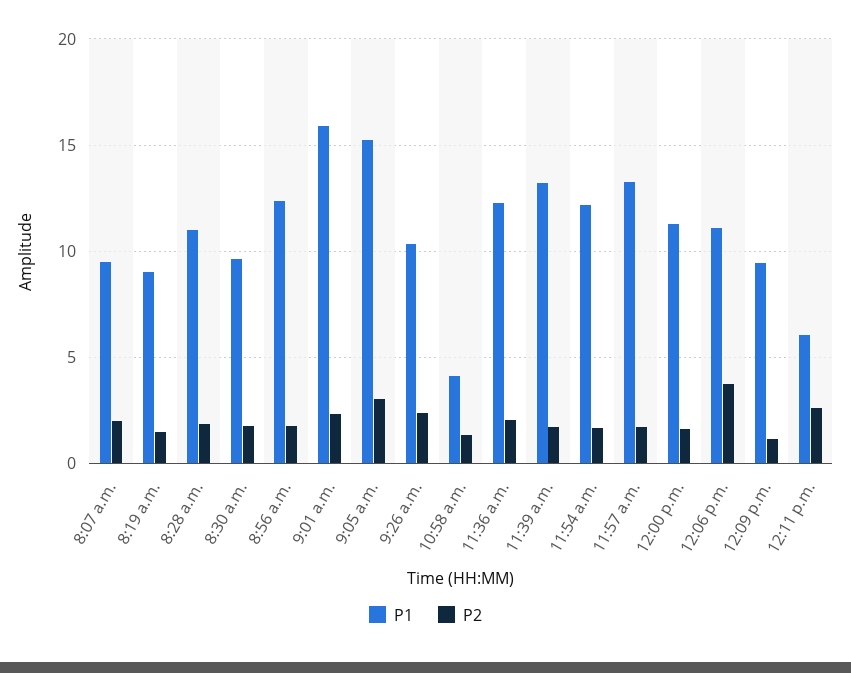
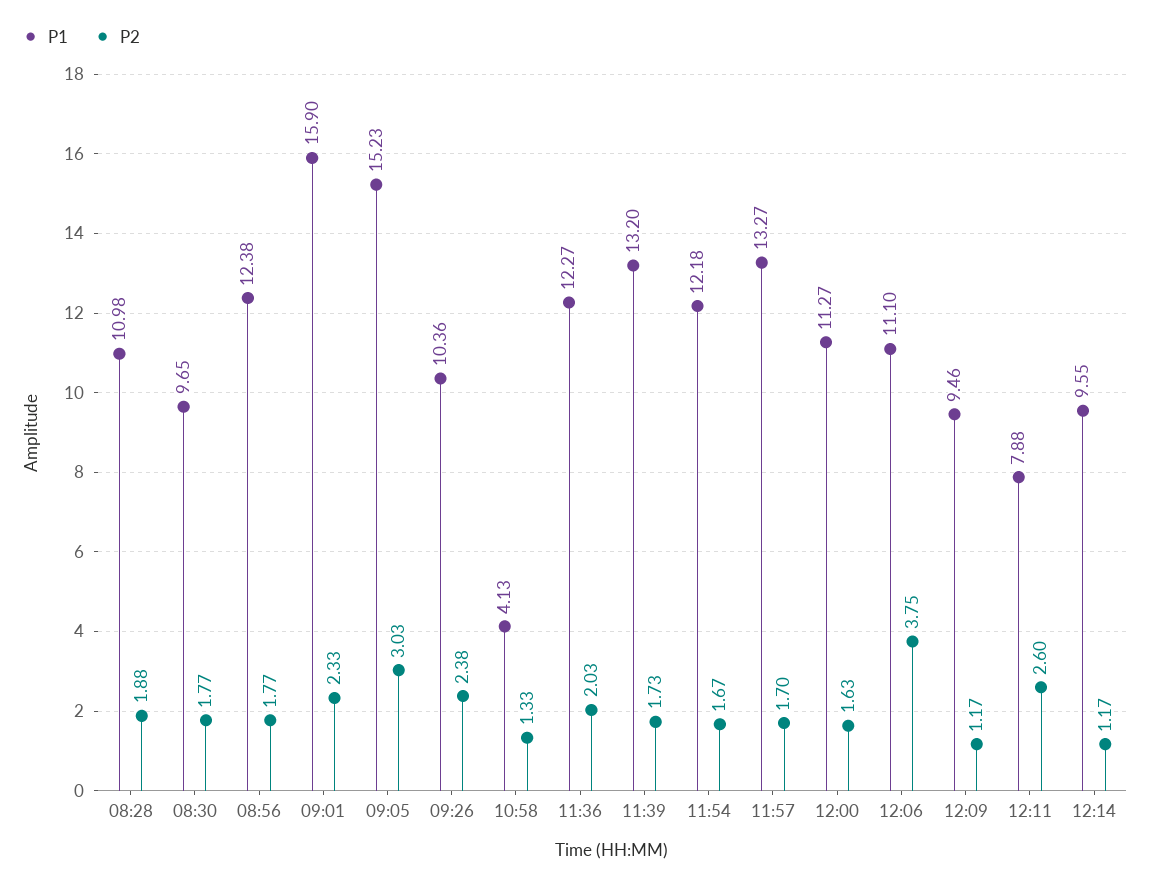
P1, 8:07 a.m.: 9.5 -> none
P2, 8:07 a.m.: 2 -> none
P1, 8:19 a.m.: 9 -> none
P2, 8:19 a.m.: 1.5 -> none
P1, 12:11 p.m.: 6 -> 7.88
P1, 12:14: none -> 9.55
P2, 12:14: none -> 1.17

